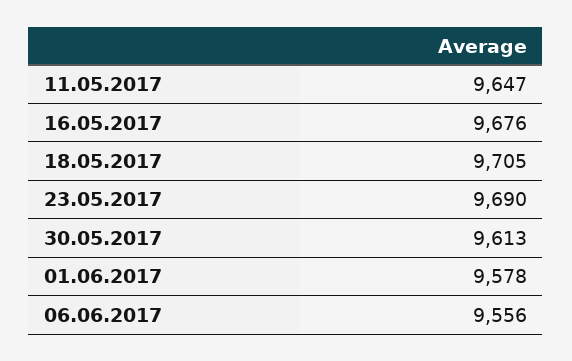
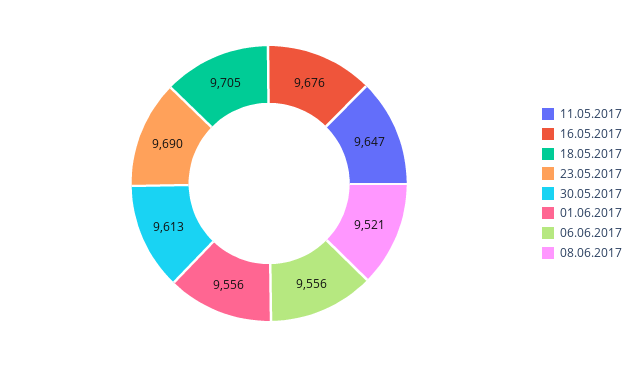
01.06.2017: 9578 -> 9556
08.06.2017: none -> 9521

